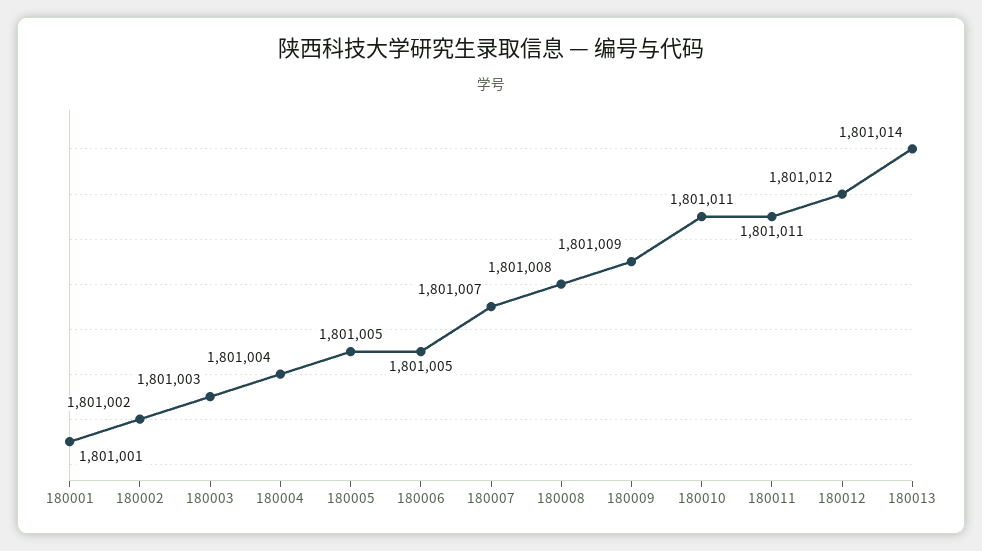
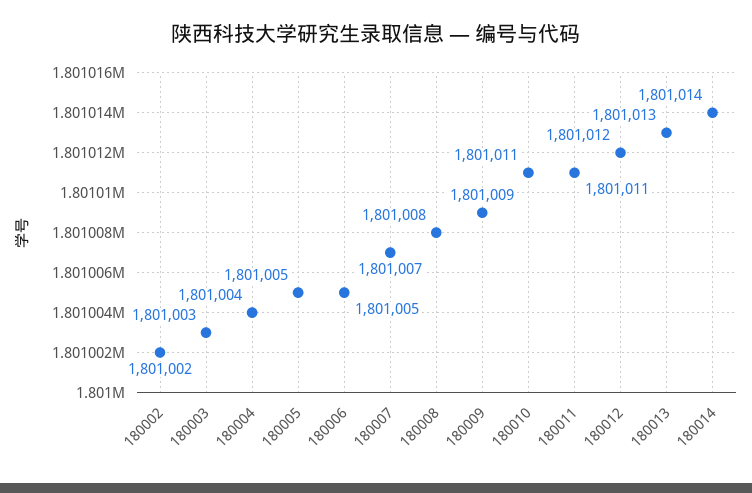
180001: 1801001 -> none
180013: 1801014 -> 1801013
180014: none -> 1801014

